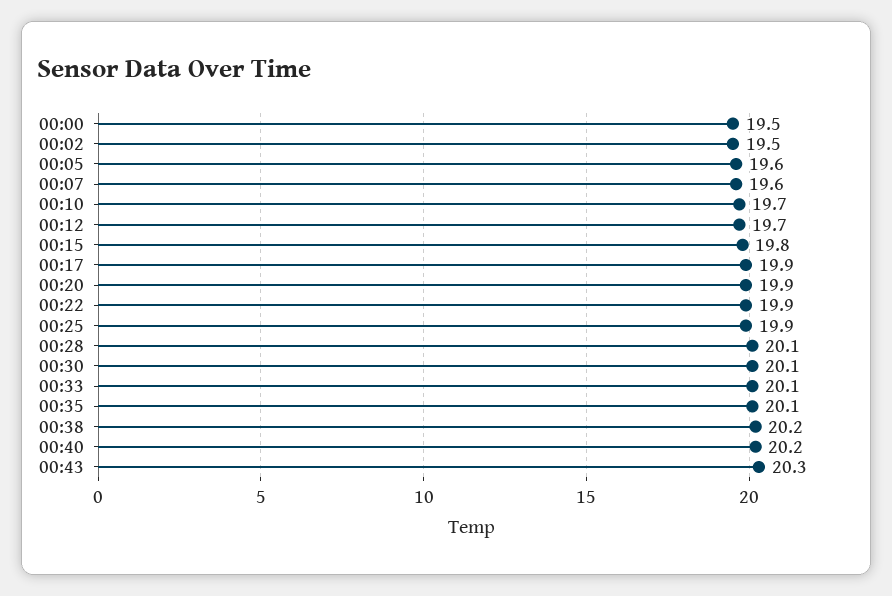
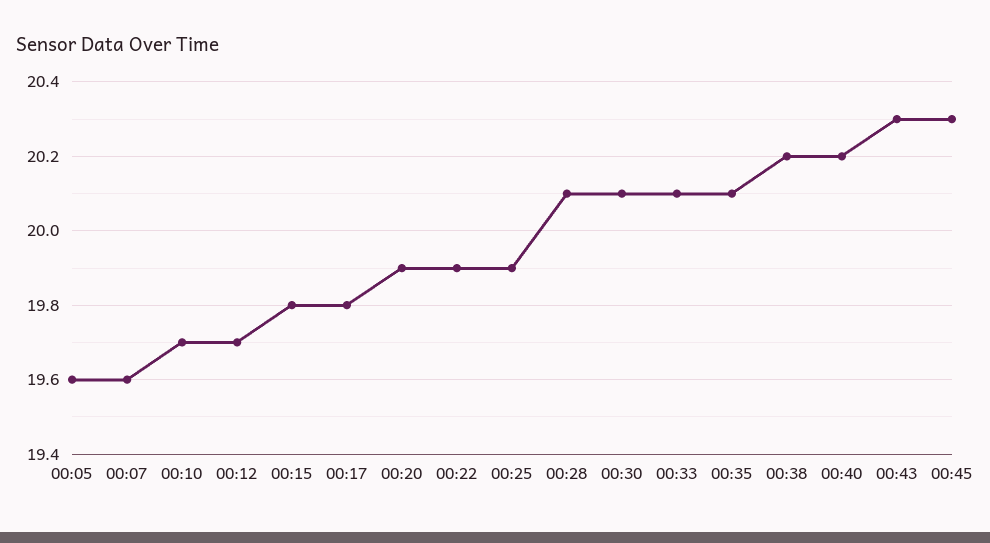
00:00: 19.5 -> none
00:02: 19.5 -> none
00:17: 19.9 -> 19.8
00:45: none -> 20.3

